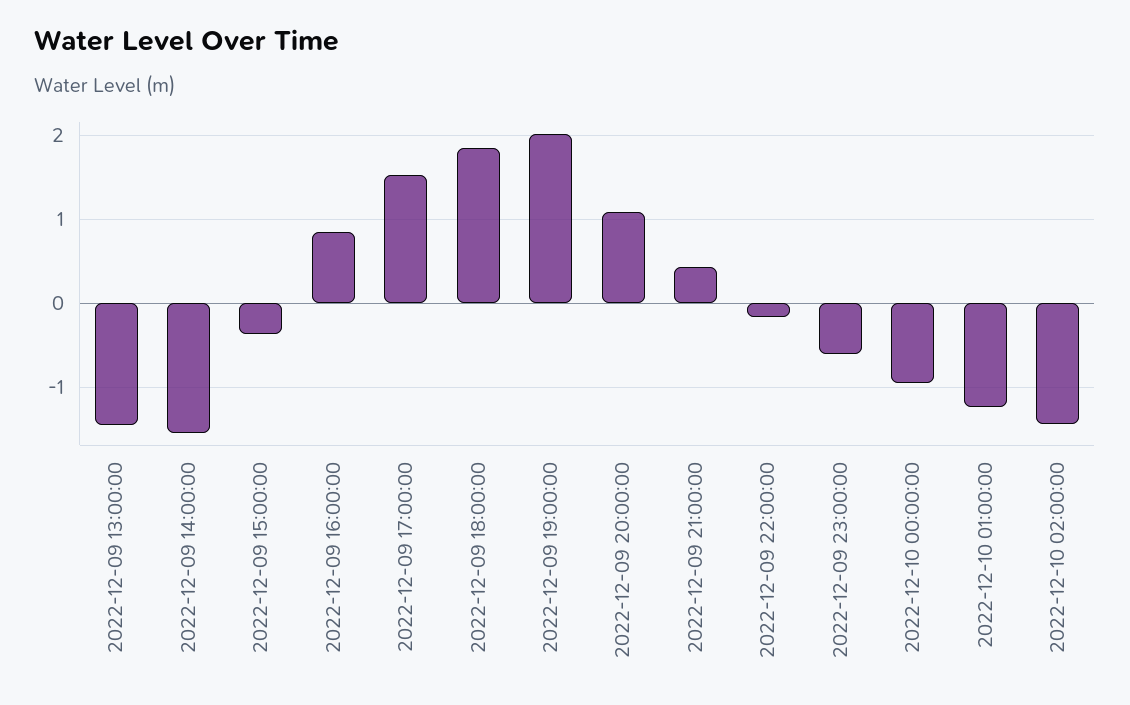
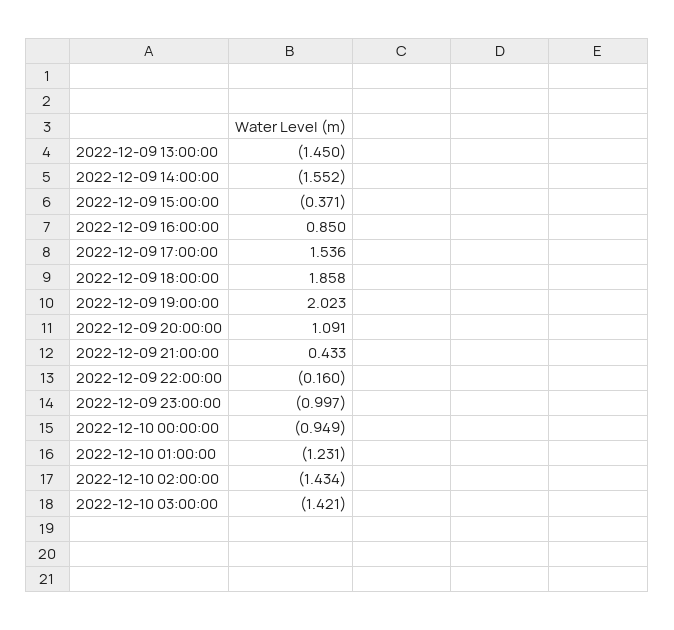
2022-12-09 23:00:00: -0.6 -> -0.997
2022-12-10 03:00:00: none -> -1.421

